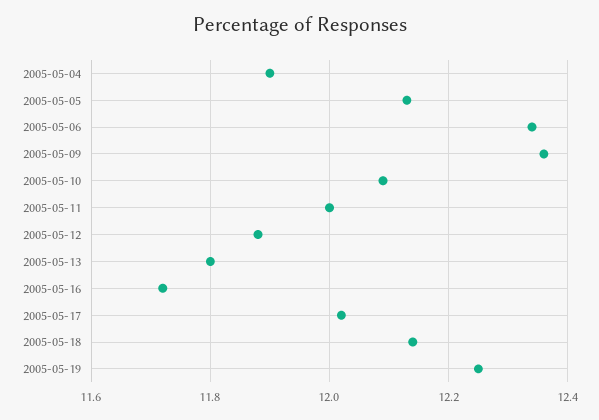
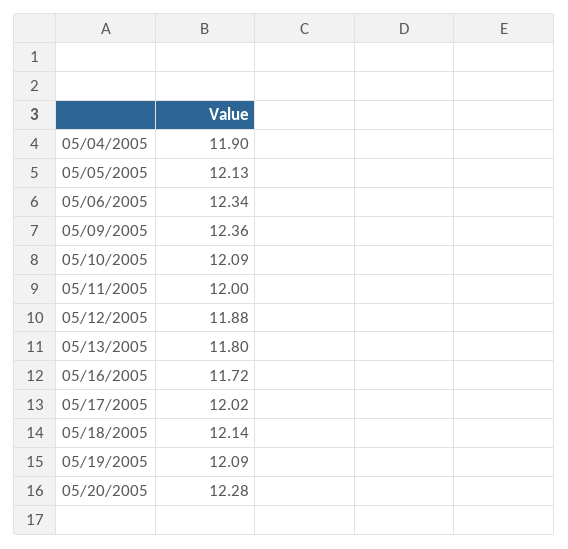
2005-05-19: 12.25 -> 12.09
05/20/2005: none -> 12.28

